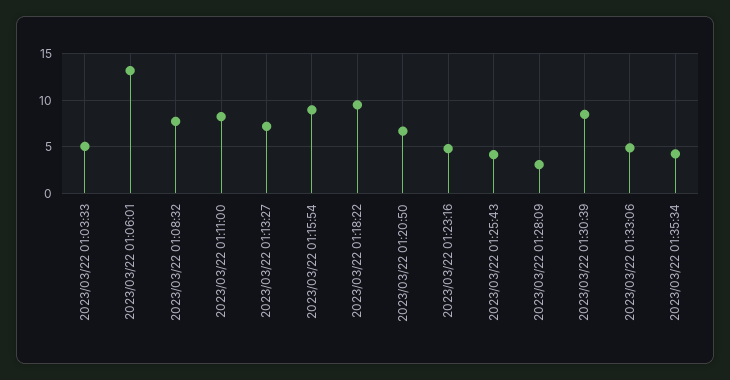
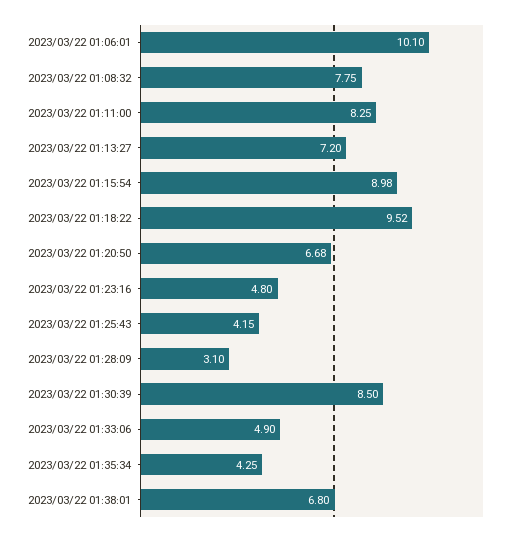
2023/03/22 01:03:33: 5 -> none
2023/03/22 01:06:01: 13 -> 10.1
2023/03/22 01:38:01: none -> 6.8

